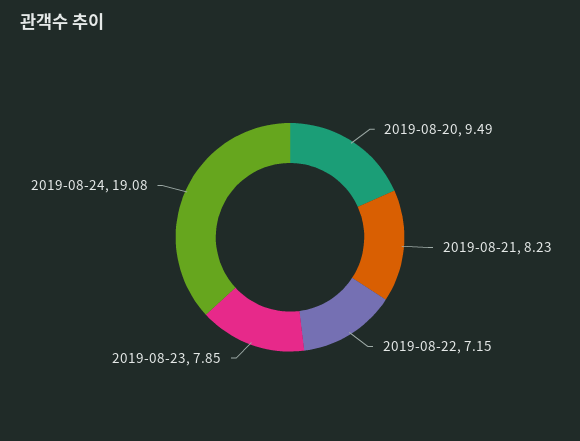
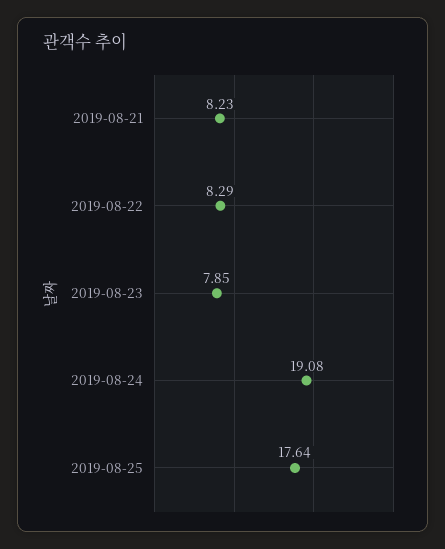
2019-08-20: 9.49 -> none
2019-08-22: 7.15 -> 8.29
2019-08-25: none -> 17.64

